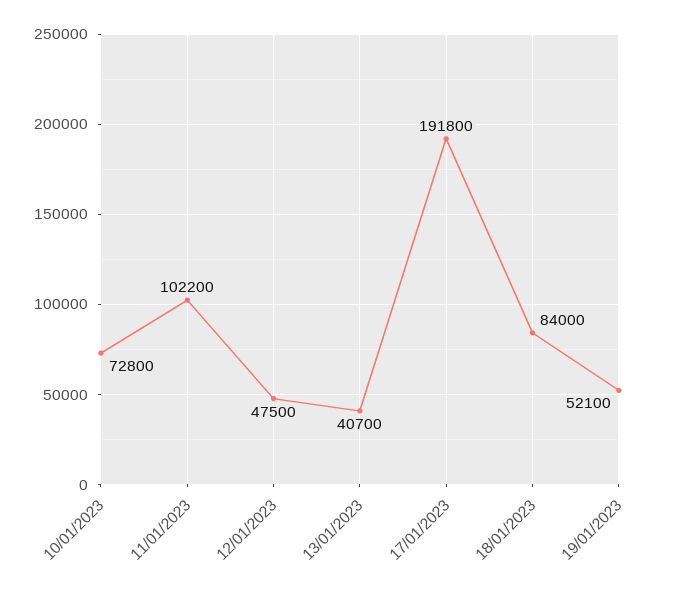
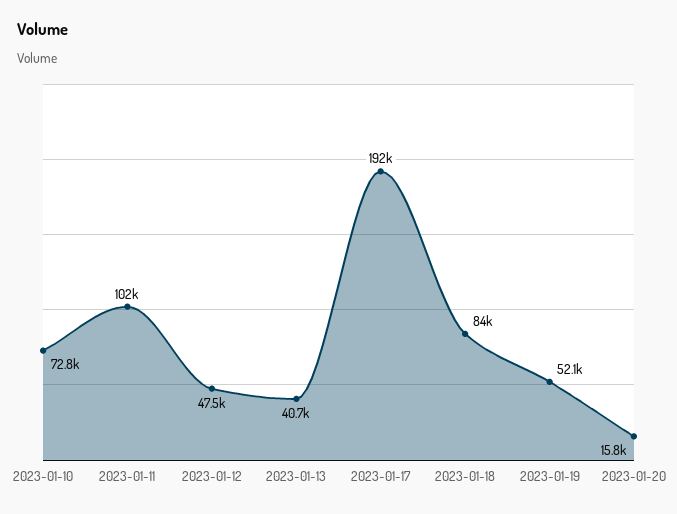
2023-01-20: none -> 15800

